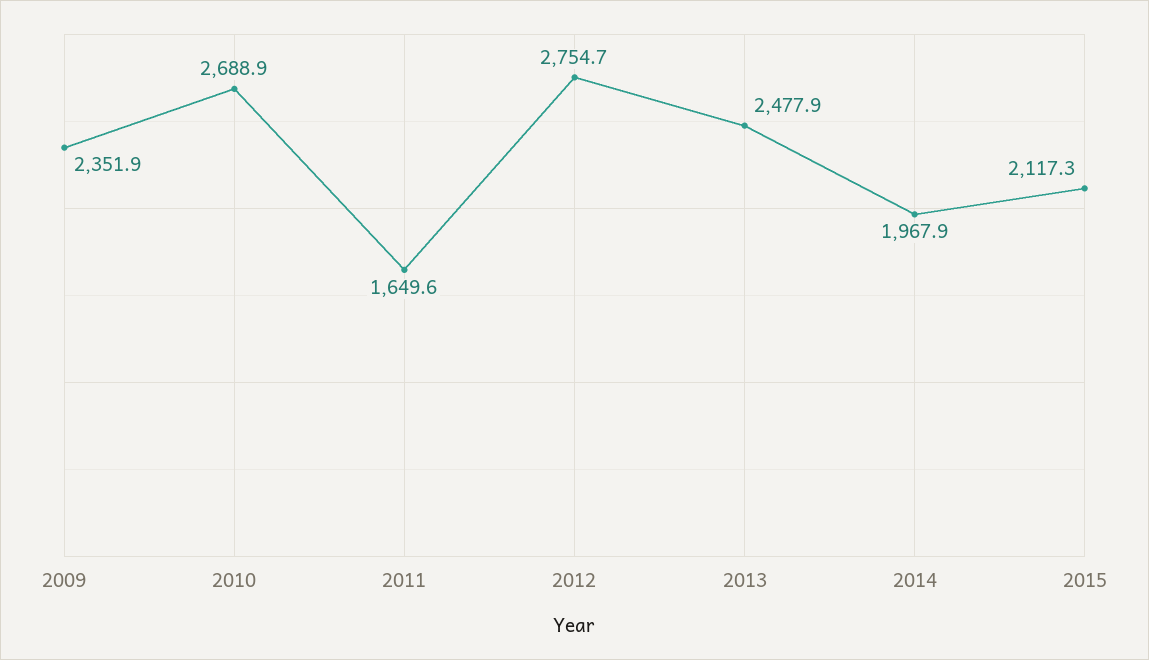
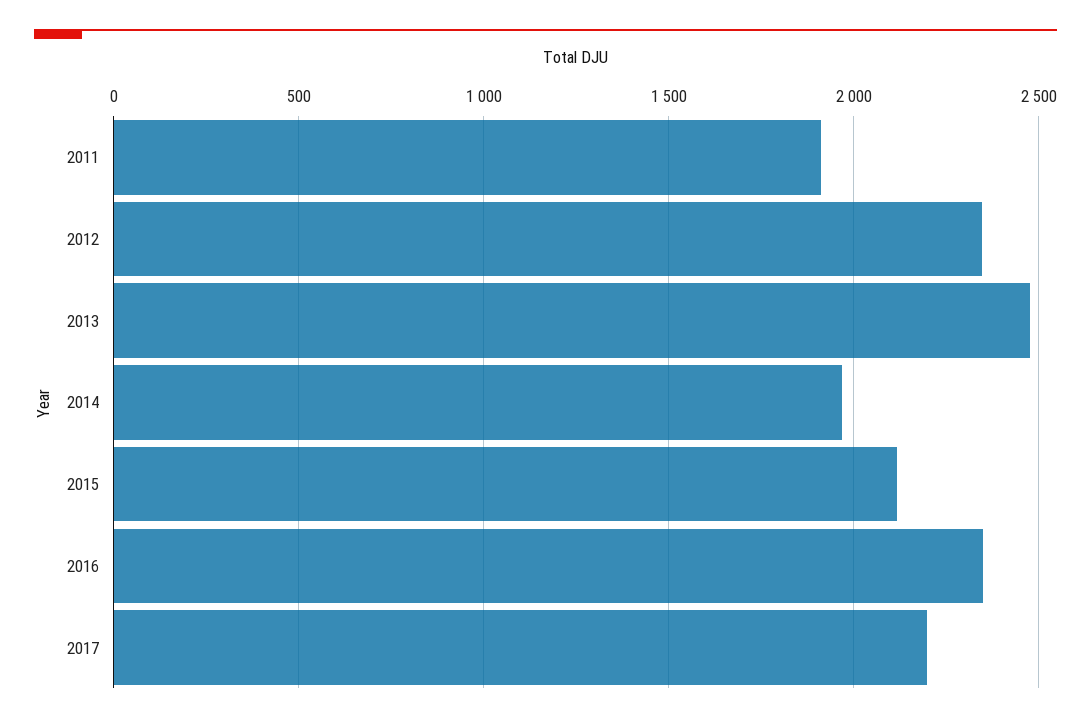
2009: 2351.9 -> none
2010: 2688.9 -> none
2011: 1649.6 -> 1900
2012: 2754.7 -> 2350
2016: none -> 2350
2017: none -> 2200

